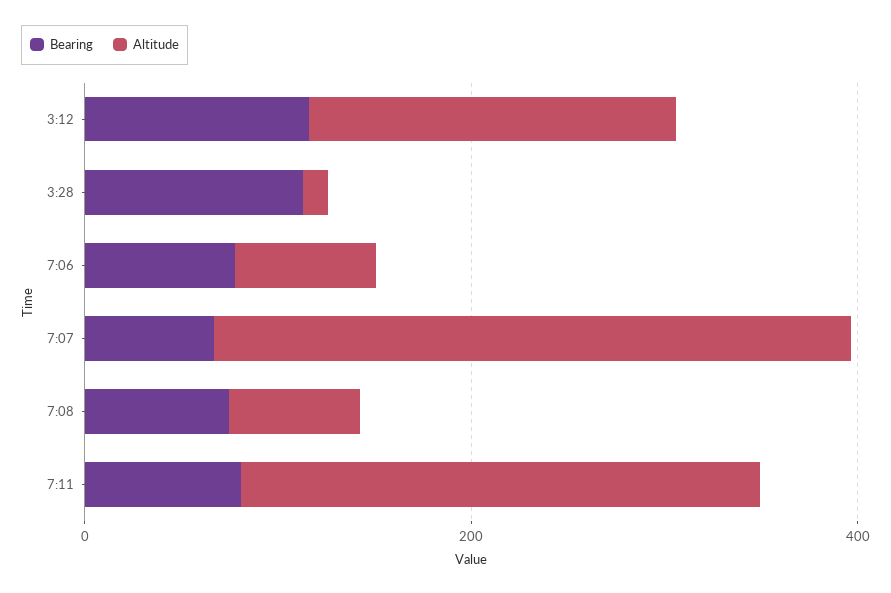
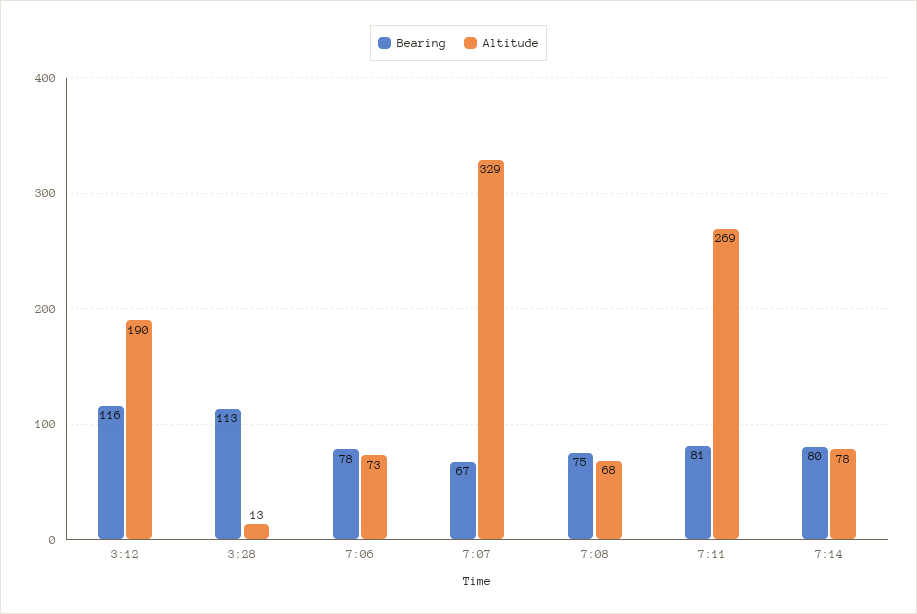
Bearing, 7:14: none -> 80
Altitude, 7:14: none -> 78

